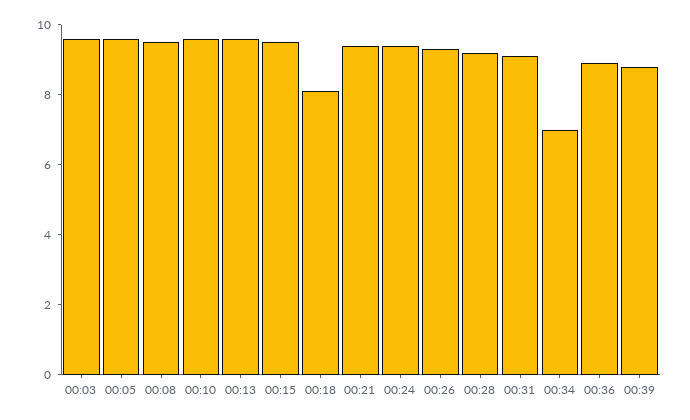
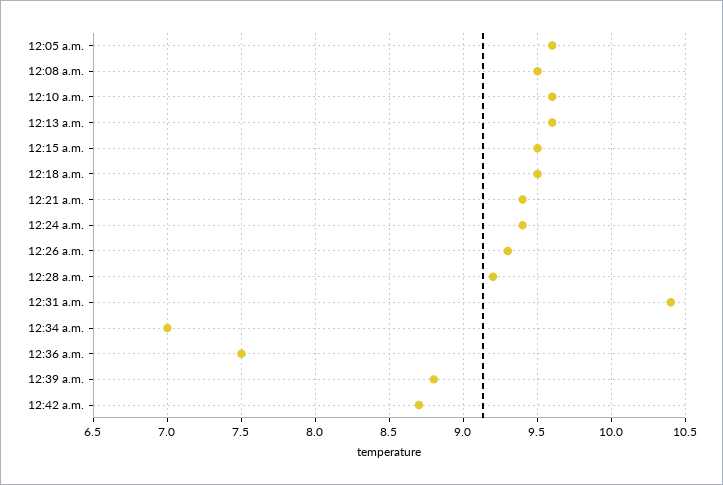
00:03: 9.5 -> none
00:18: 8 -> 9.5
00:31: 9 -> 10.4
00:36: 9 -> 7.5
12:42 a.m.: none -> 8.7

